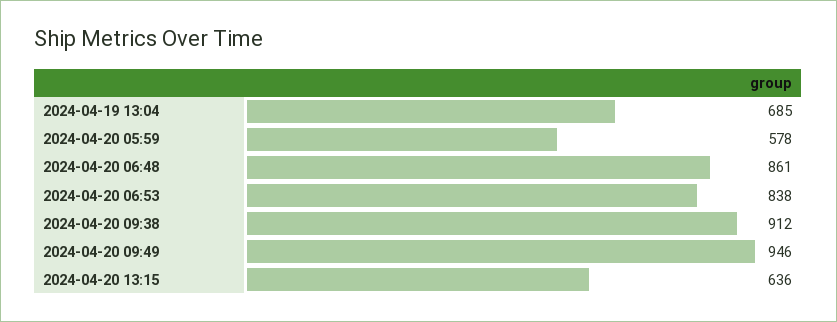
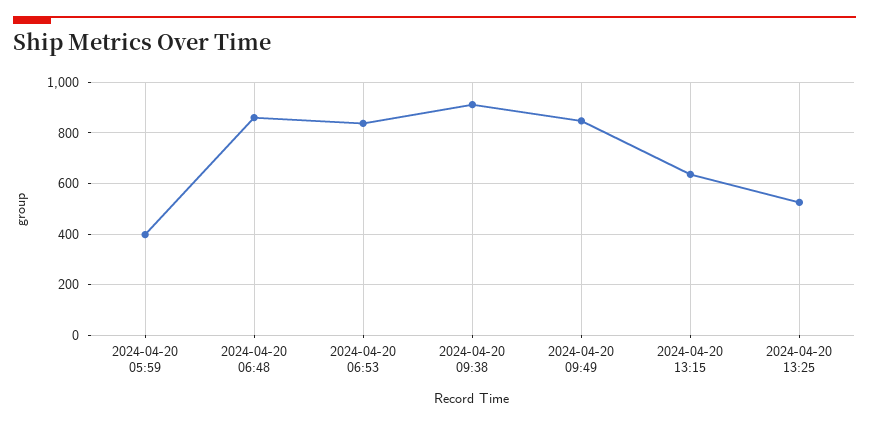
2024-04-19 13:04: 685 -> none
2024-04-20 05:59: 578 -> 400
2024-04-20 09:49: 946 -> 850
2024-04-20 13:25: none -> 525

